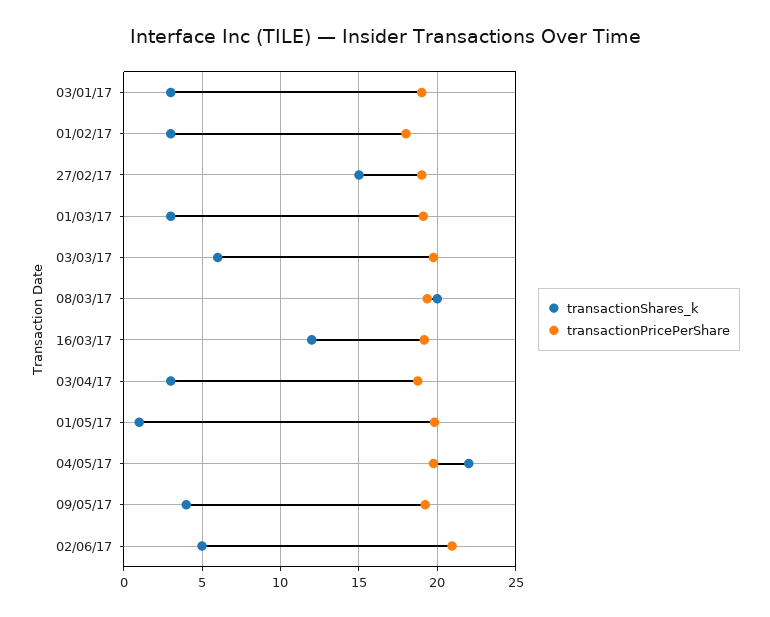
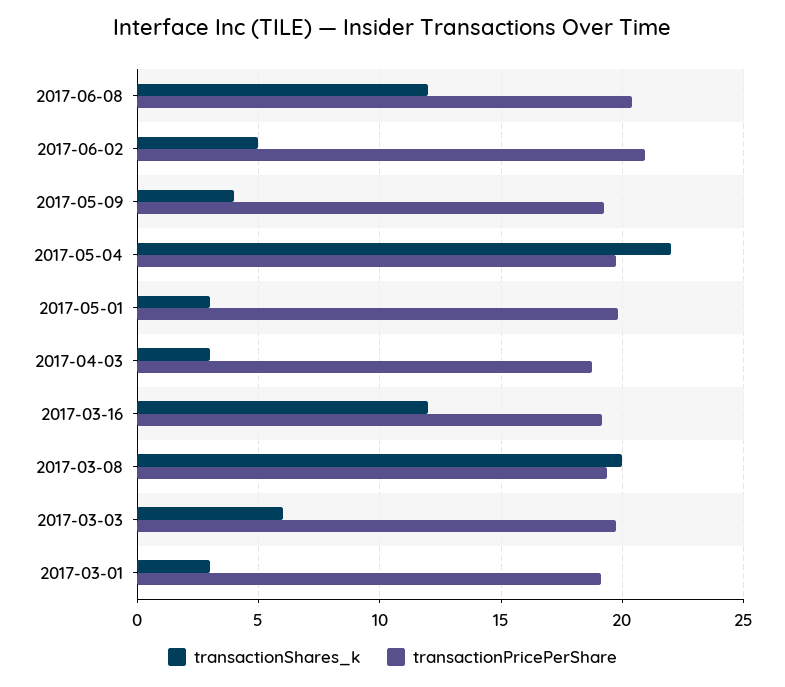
transactionShares_k, 03/01/17: 3 -> none
transactionPricePerShare, 03/01/17: 19 -> none
transactionShares_k, 01/02/17: 3 -> none
transactionPricePerShare, 01/02/17: 18 -> none
transactionShares_k, 27/02/17: 15 -> none
transactionPricePerShare, 27/02/17: 19 -> none
transactionShares_k, 01/05/17: 1 -> 3
transactionShares_k, 2017-06-08: none -> 12
transactionPricePerShare, 2017-06-08: none -> 20.5

